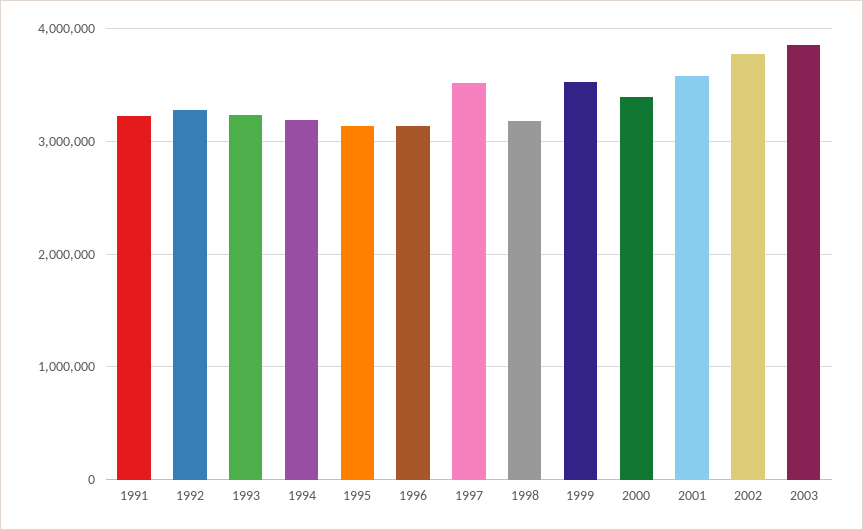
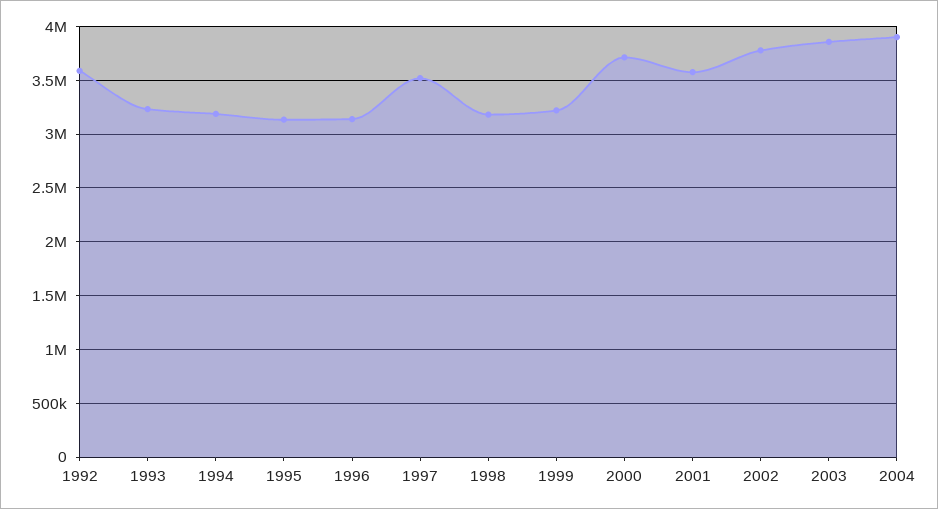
1991: 3200000 -> none
1992: 3300000 -> 3600000
1999: 3500000 -> 3200000
2000: 3400000 -> 3700000
2004: none -> 3900000

